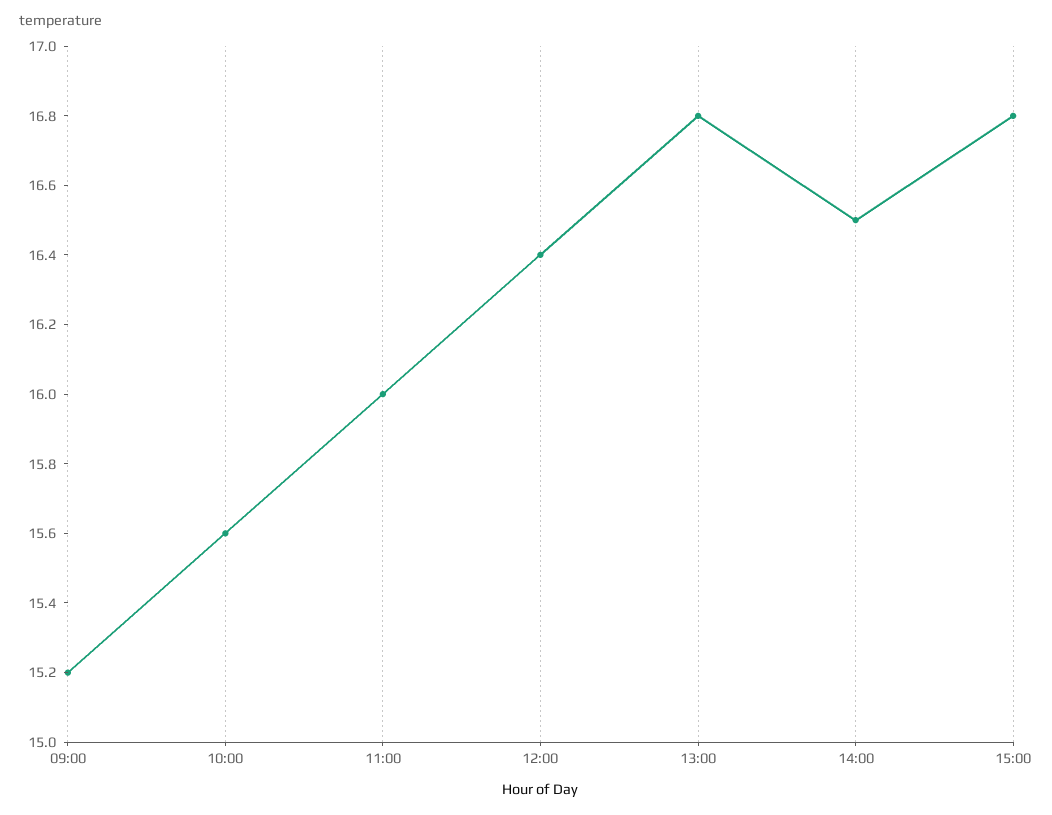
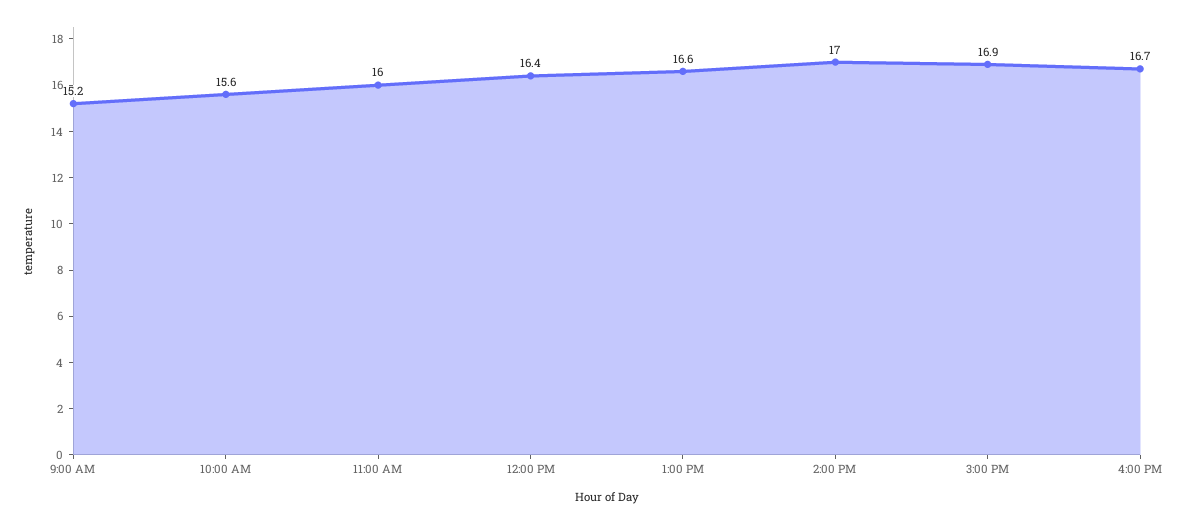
13:00: 16.8 -> 16.6
14:00: 16.5 -> 17
15:00: 16.8 -> 16.9
4:00 PM: none -> 16.7

